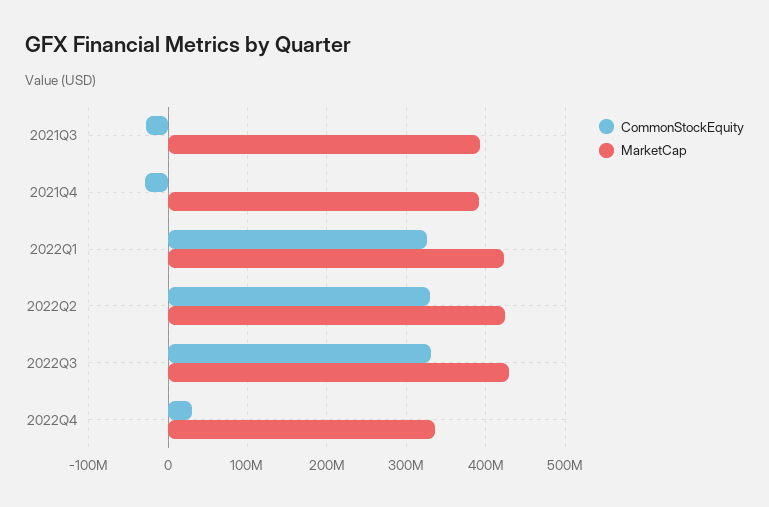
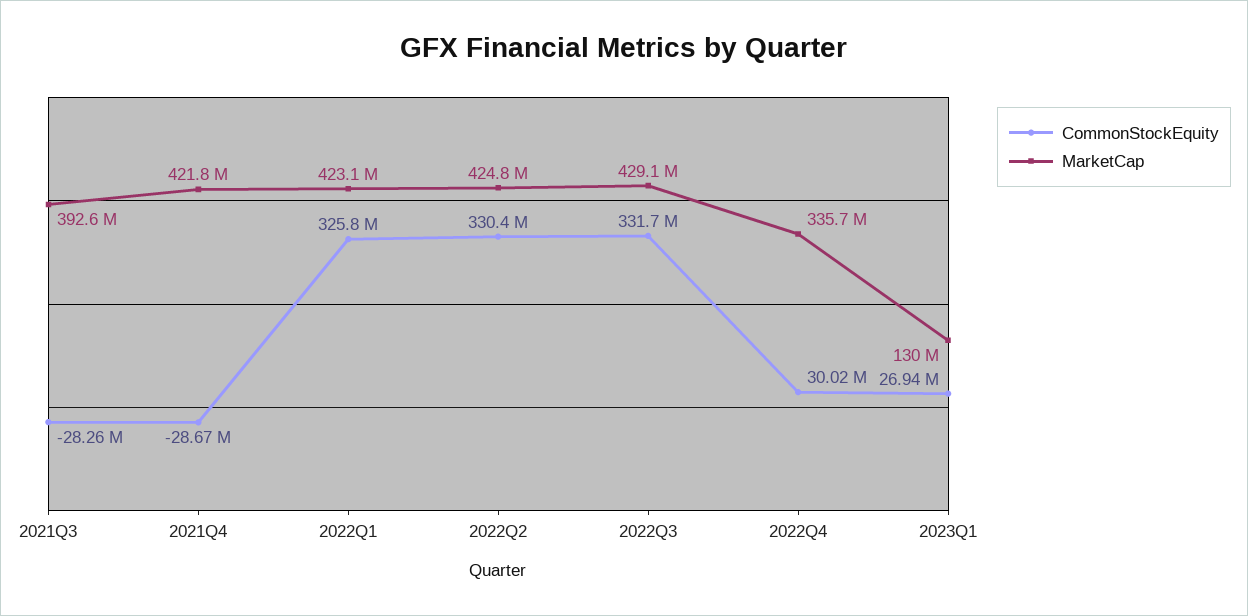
MarketCap, 2021Q4: 390000000 -> 421800000
CommonStockEquity, 2023Q1: none -> 26940000
MarketCap, 2023Q1: none -> 130000000

